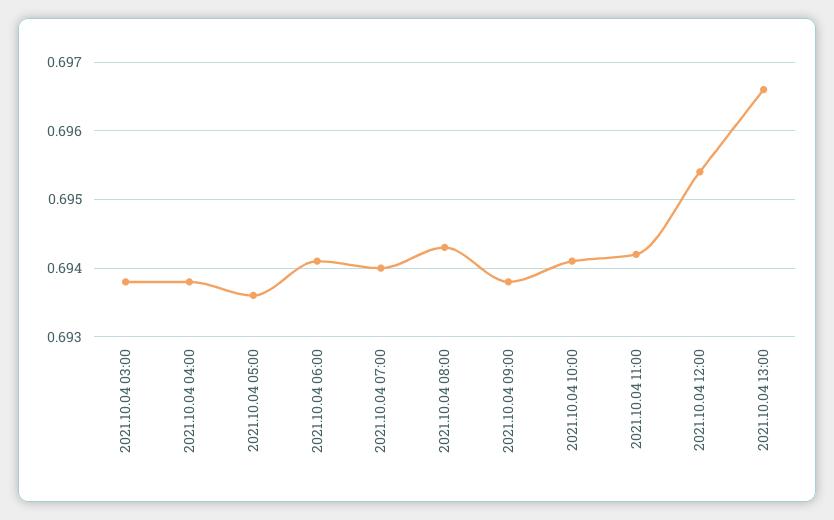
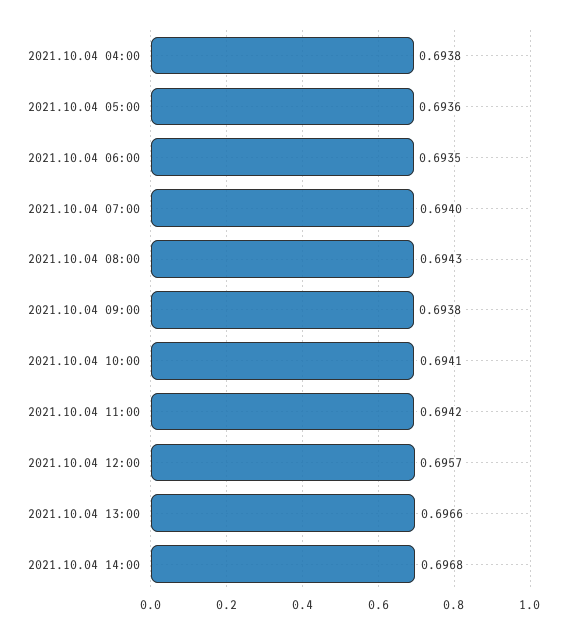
2021.10.04 03:00: 0.6938 -> none
2021.10.04 06:00: 0.6941 -> 0.6935
2021.10.04 12:00: 0.6954 -> 0.6957
2021.10.04 14:00: none -> 0.6968

